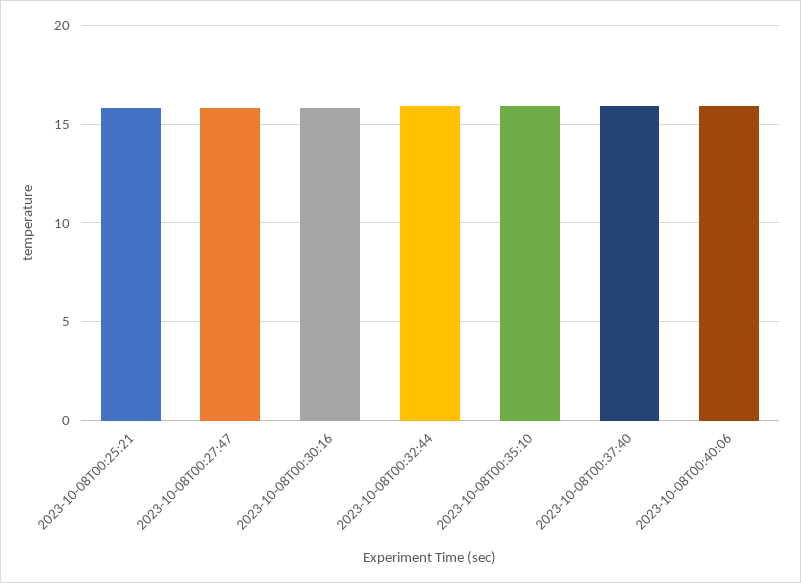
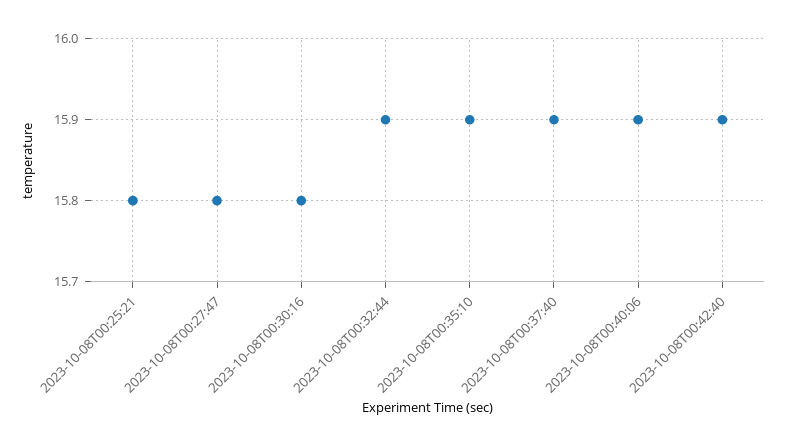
2023-10-08T00:42:40: none -> 15.9

